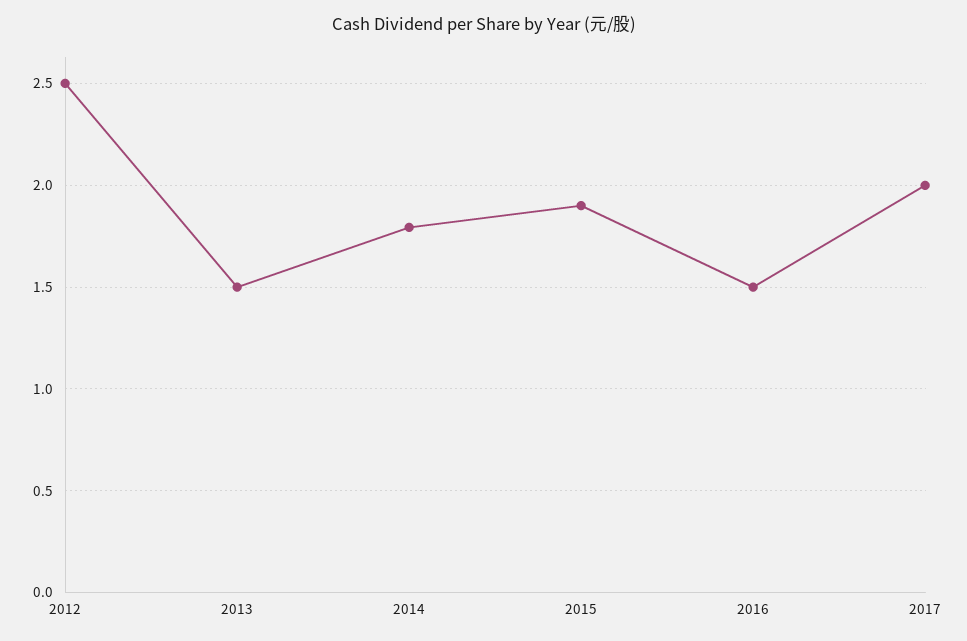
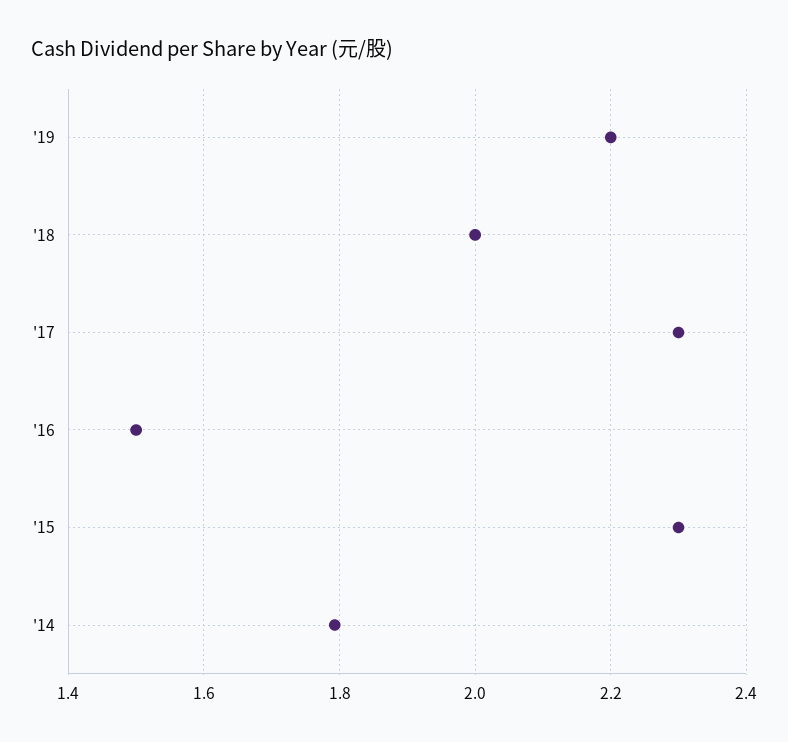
2012: 2.5 -> none
2013: 1.5 -> none
2015: 1.9 -> 2.3
2017: 2 -> 2.3
'19: none -> 2.2
'18: none -> 2

